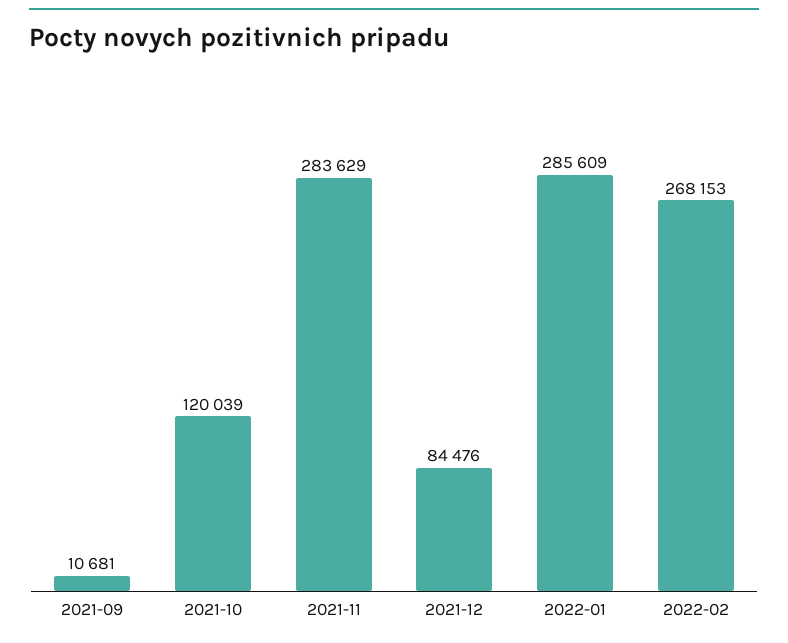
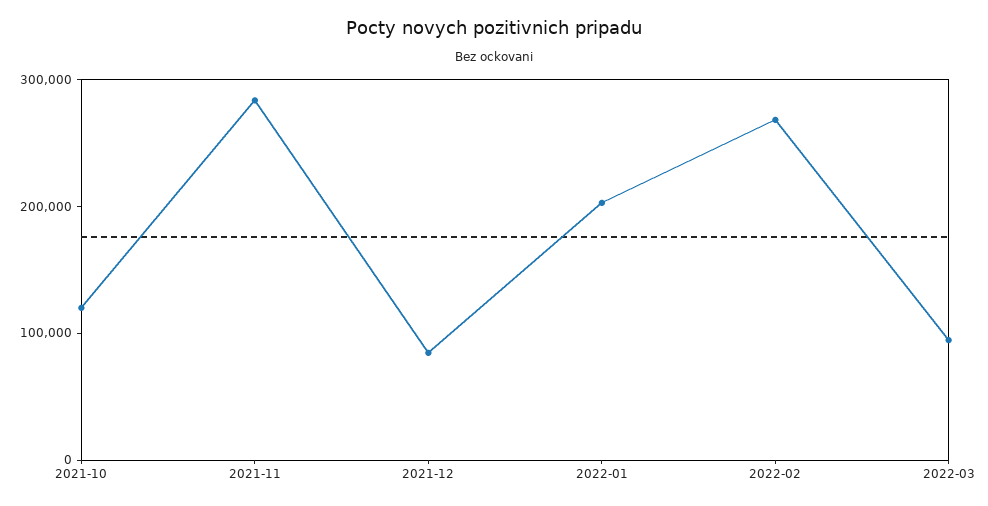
2021-09: 10681 -> none
2022-01: 285609 -> 200000
2022-03: none -> 100000

